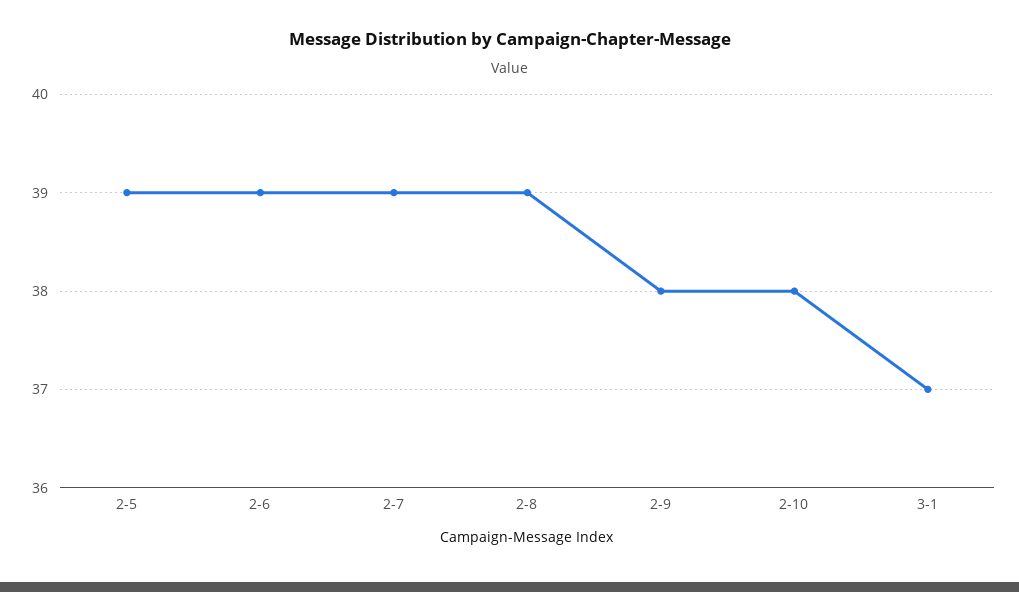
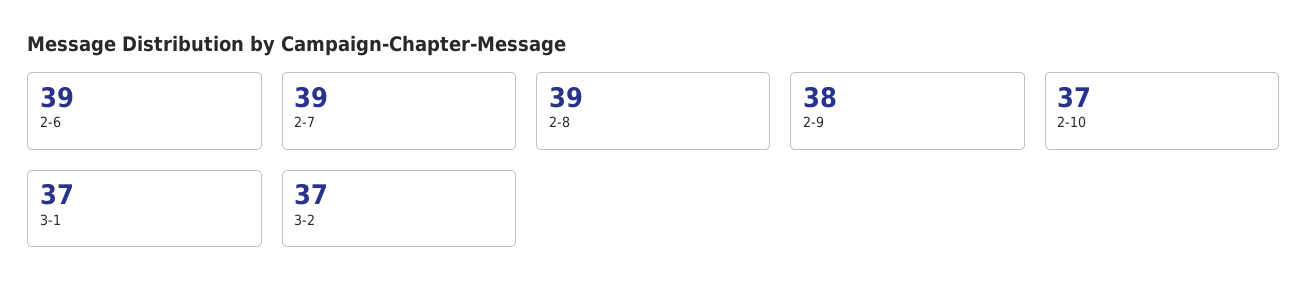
2-5: 39 -> none
2-10: 38 -> 37
3-2: none -> 37

